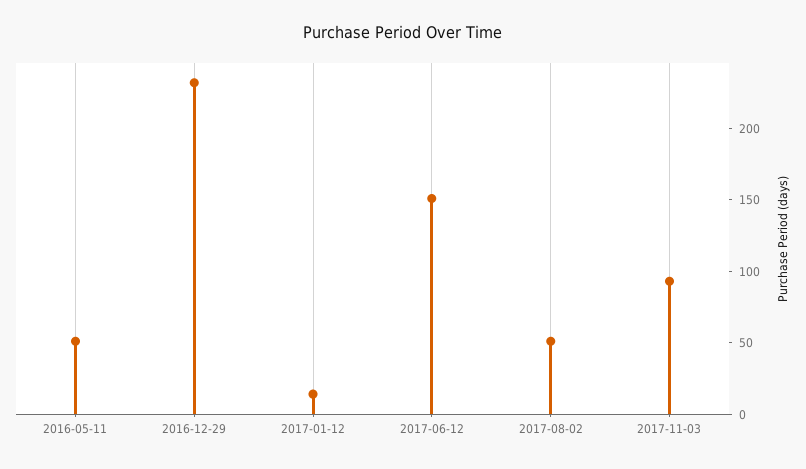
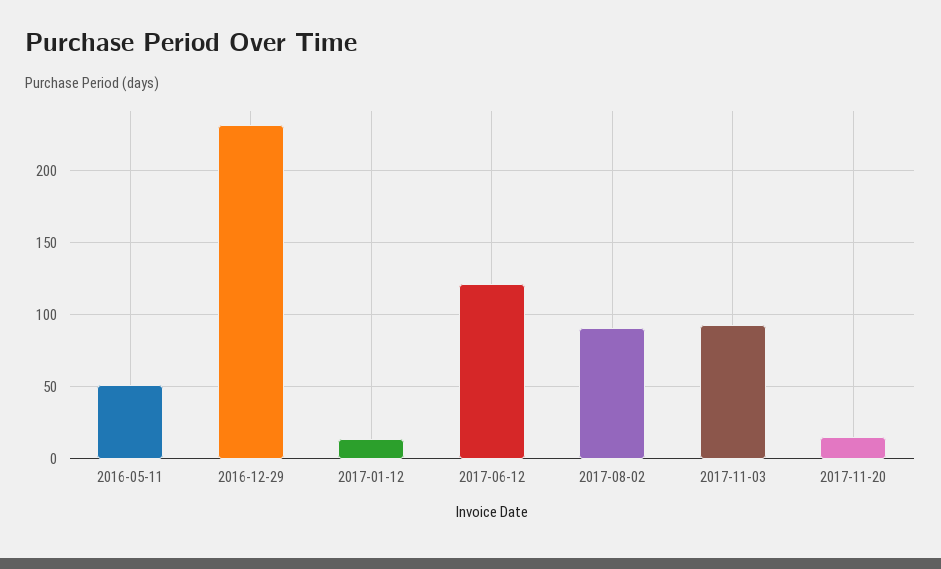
2017-06-12: 150 -> 120
2017-08-02: 50 -> 90
2017-11-20: none -> 15

